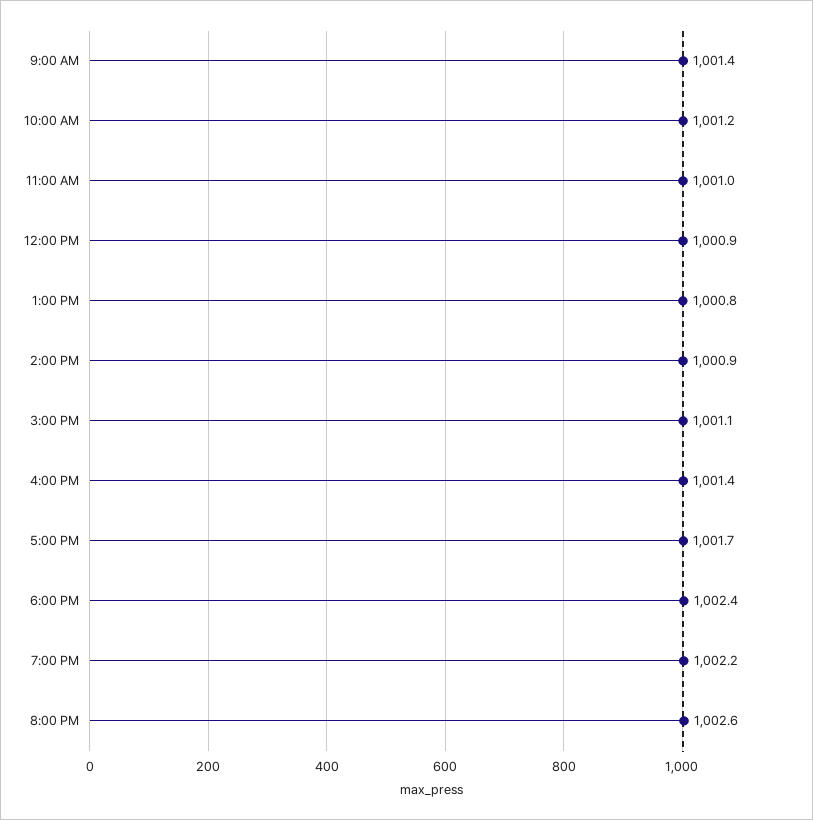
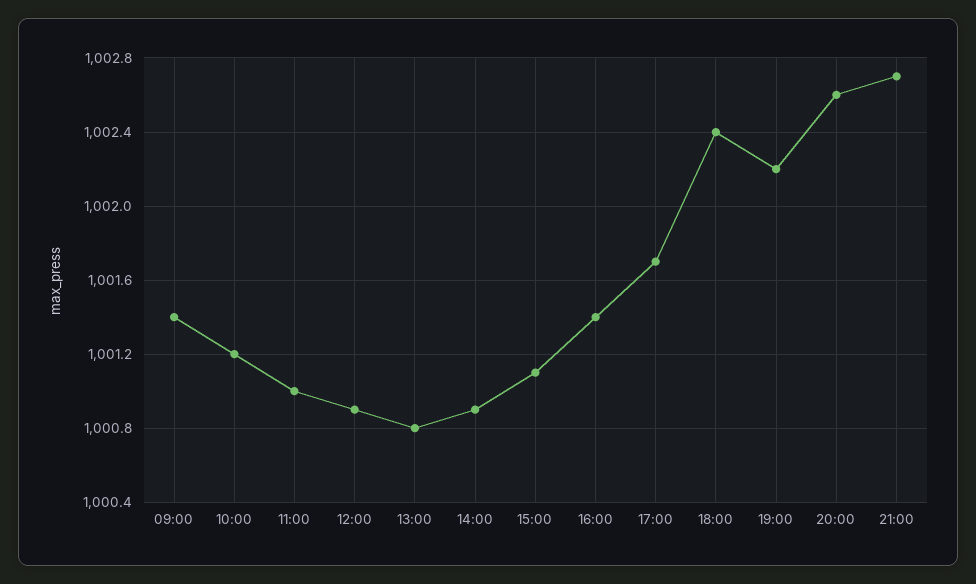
21:00: none -> 1002.7

